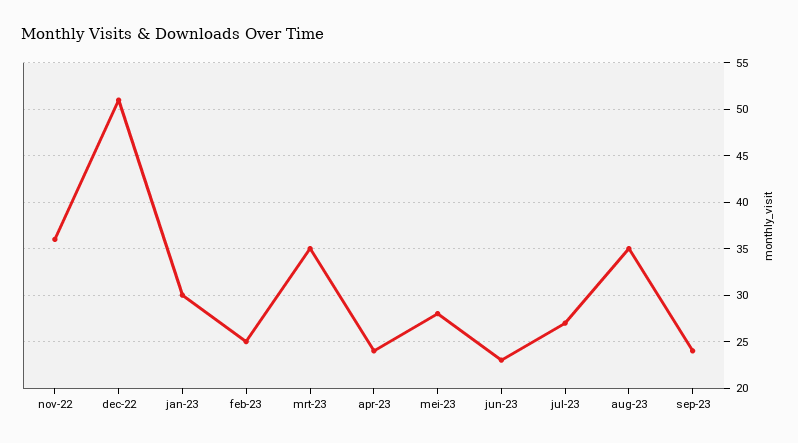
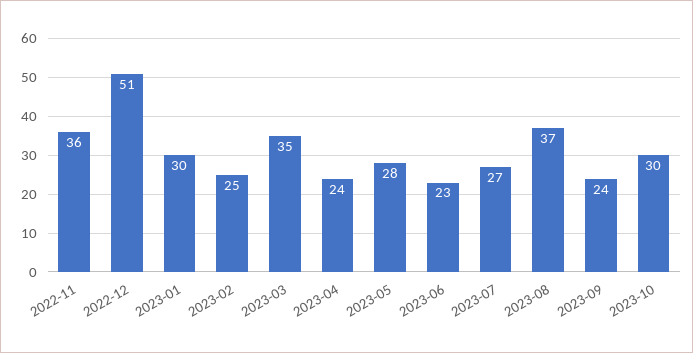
aug-23: 35 -> 37
2023-10: none -> 30

